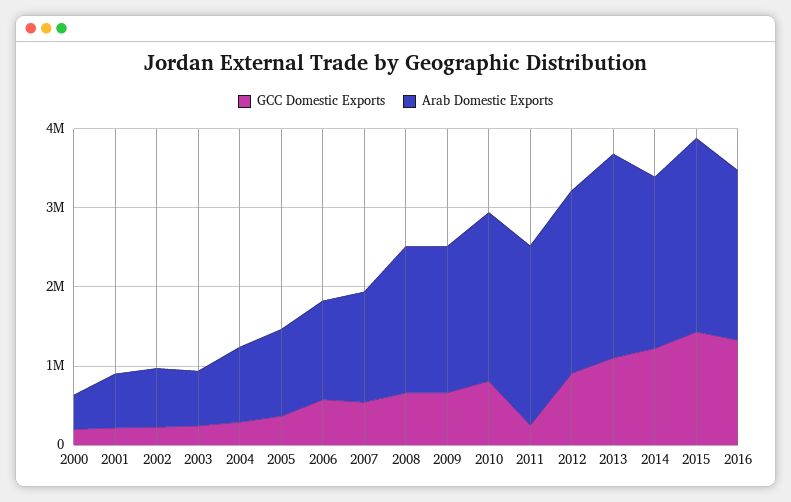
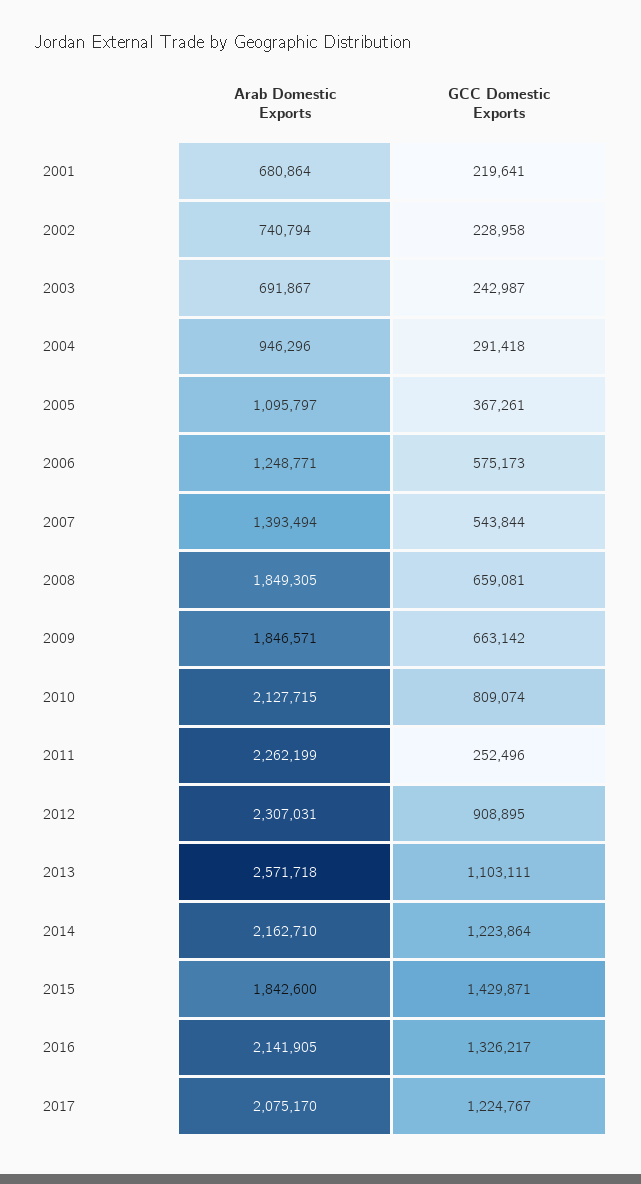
GCC Domestic Exports, 2000: 200000 -> none
Arab Domestic Exports, 2000: 400000 -> none
Arab Domestic Exports, 2015: 2400000 -> 1842600
Arab Domestic Exports, 2017: none -> 2075170
GCC Domestic Exports, 2017: none -> 1224767

